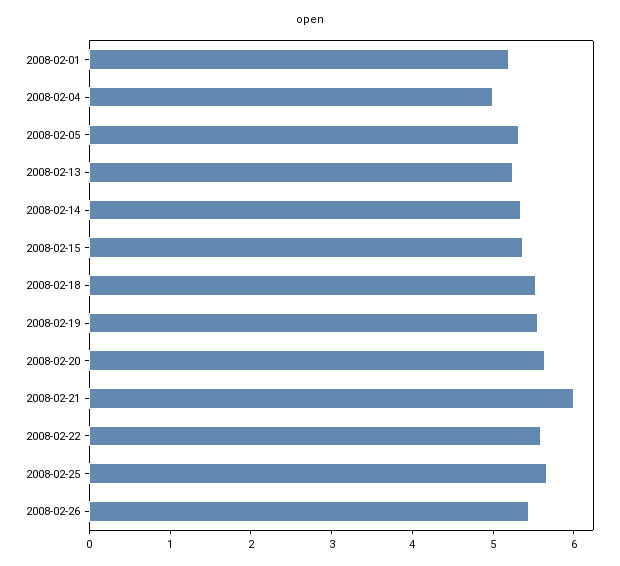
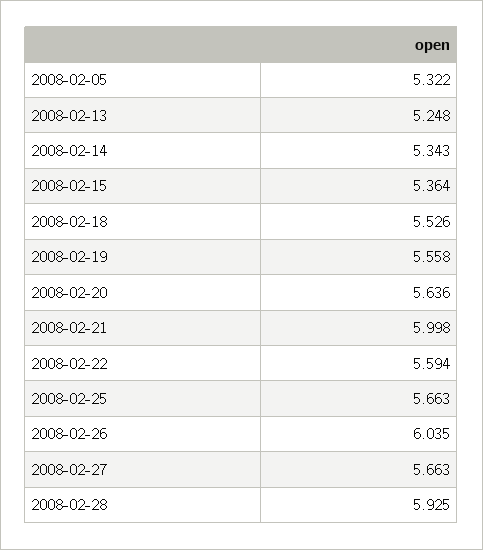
2008-02-01: 5.2 -> none
2008-02-04: 5 -> none
2008-02-26: 5.4 -> 6.035
2008-02-27: none -> 5.663
2008-02-28: none -> 5.925

